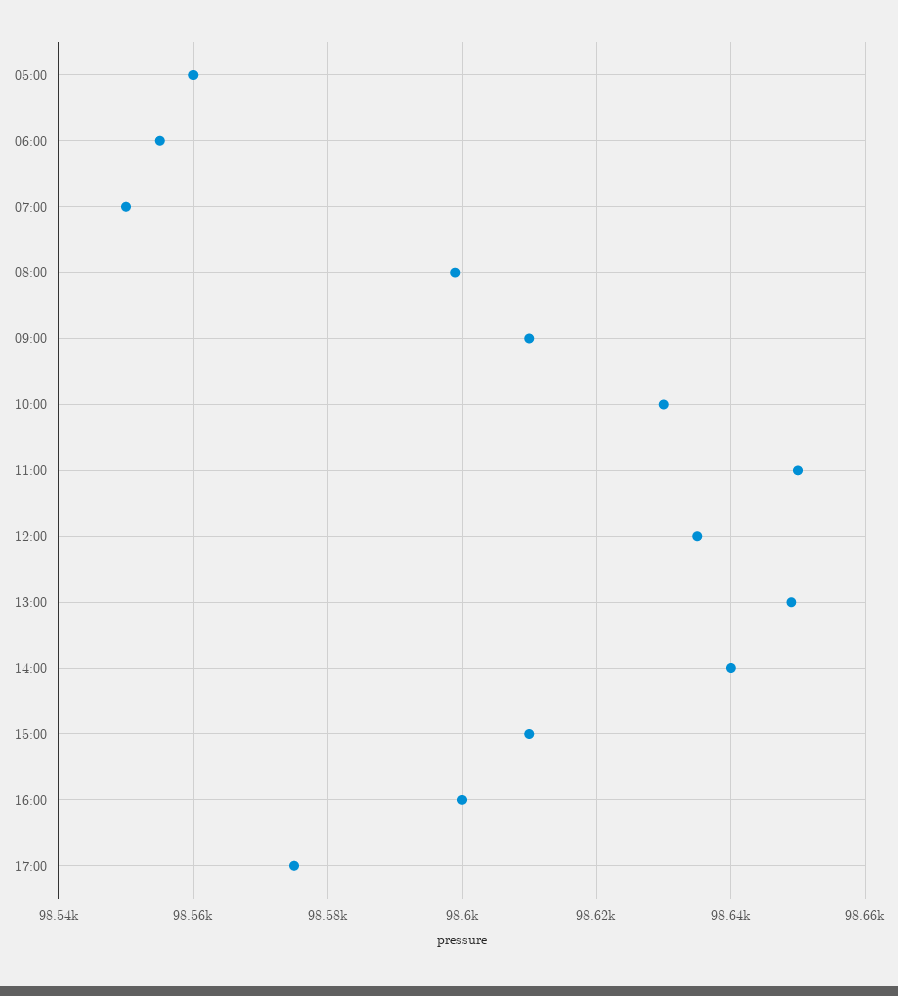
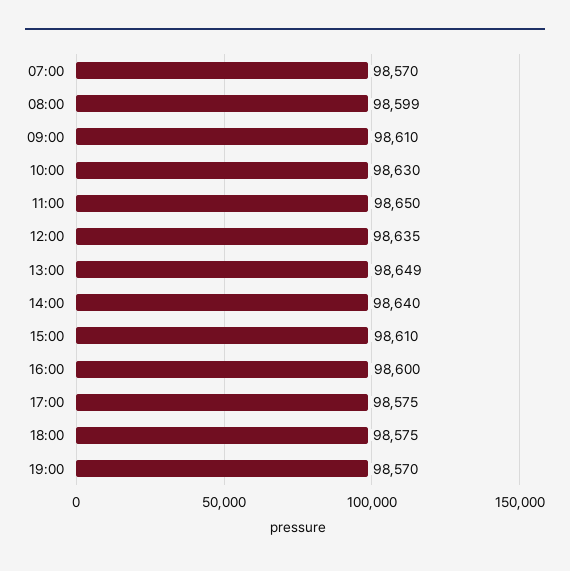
05:00: 98560 -> none
06:00: 98555 -> none
07:00: 98550 -> 98570
18:00: none -> 98575
19:00: none -> 98570

